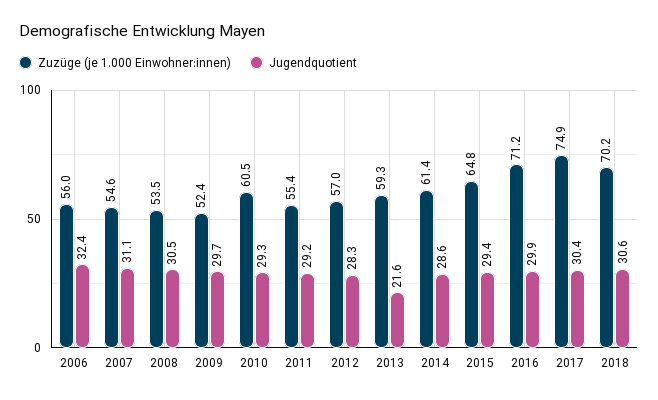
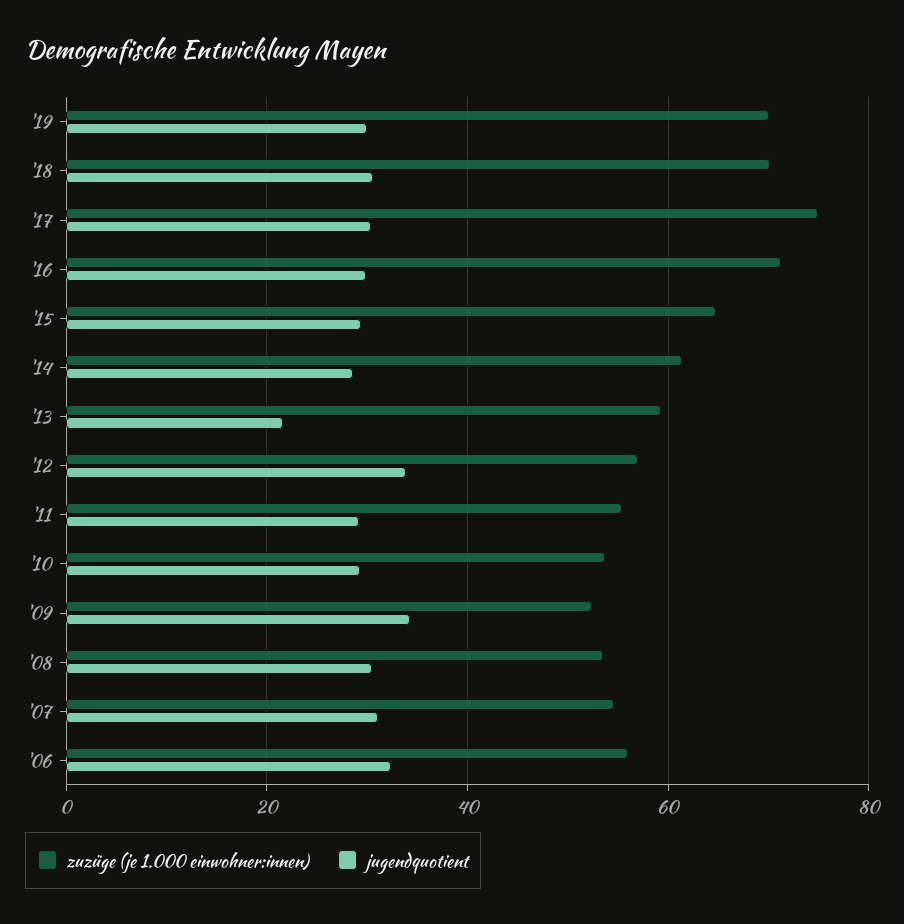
Jugendquotient, 2009: 29.7 -> 34
Zuzüge (je 1.000 Einwohner:innen), 2010: 60.5 -> 54
Jugendquotient, 2012: 28.3 -> 34
Zuzüge (je 1.000 Einwohner:innen), '19: none -> 70
Jugendquotient, '19: none -> 30

